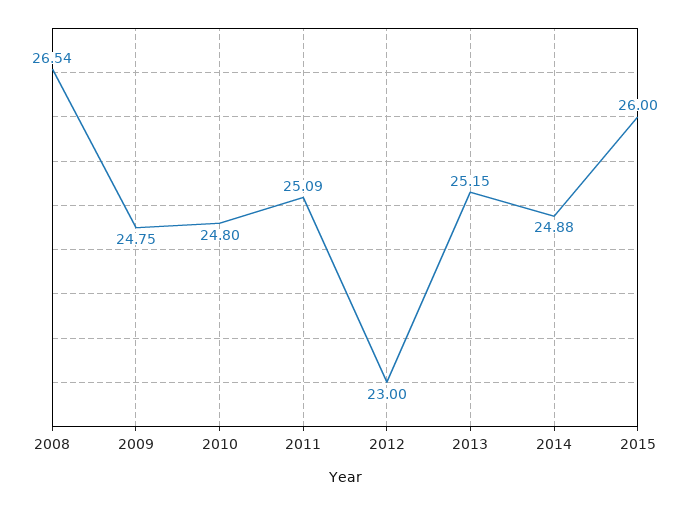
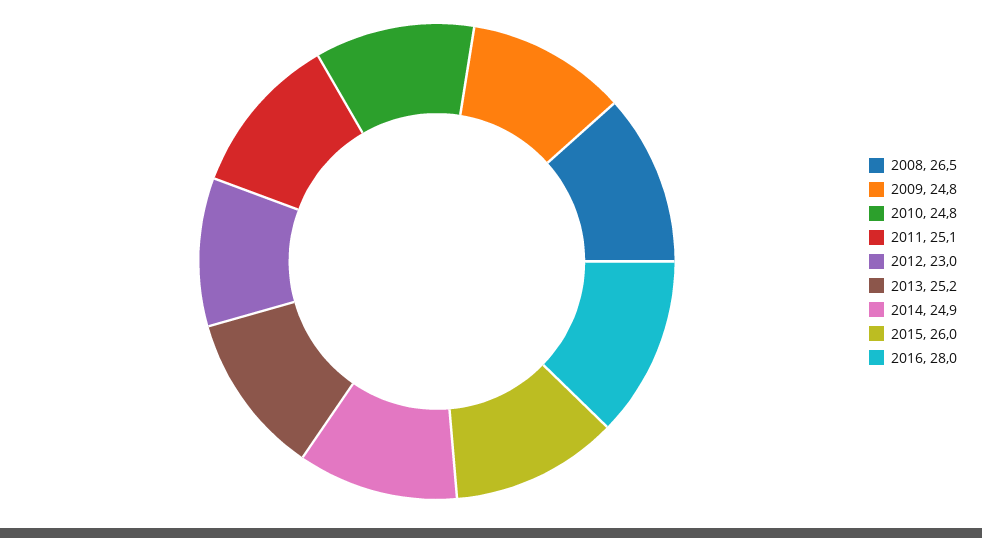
2016: none -> 28

